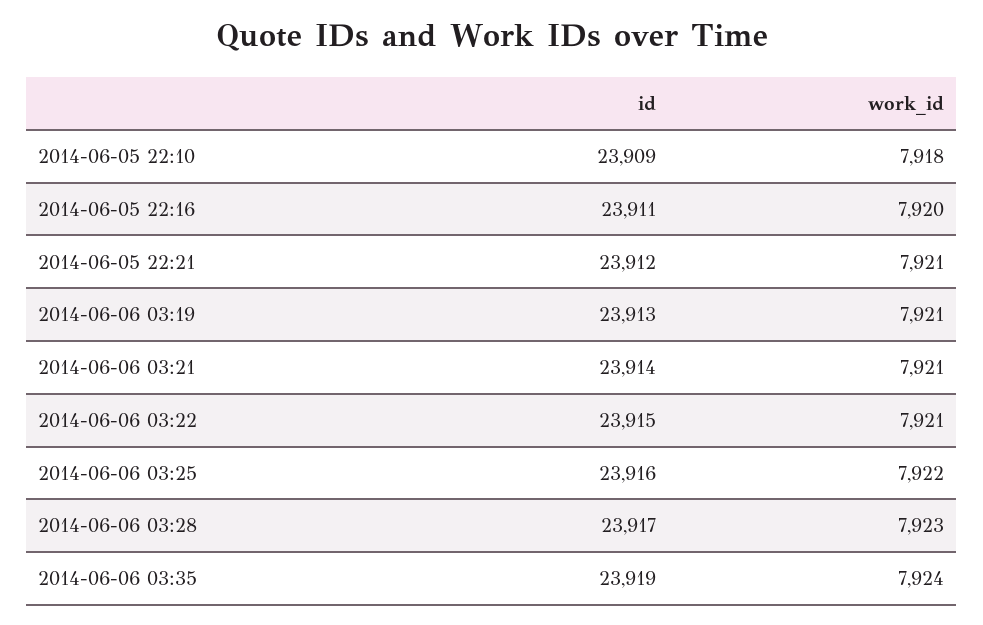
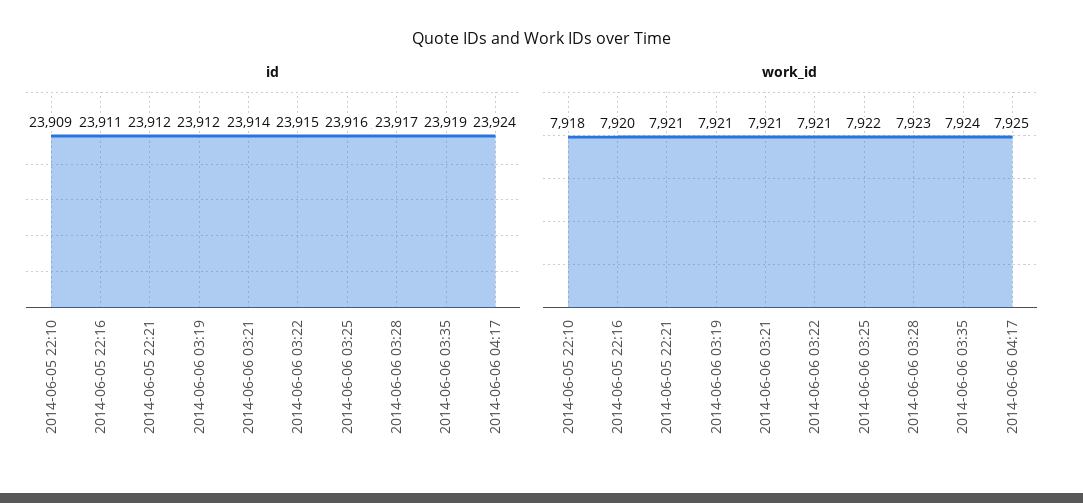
id, 2014-06-06 03:19: 23913 -> 23912
id, 2014-06-06 04:17: none -> 23924
work_id, 2014-06-06 04:17: none -> 7925

